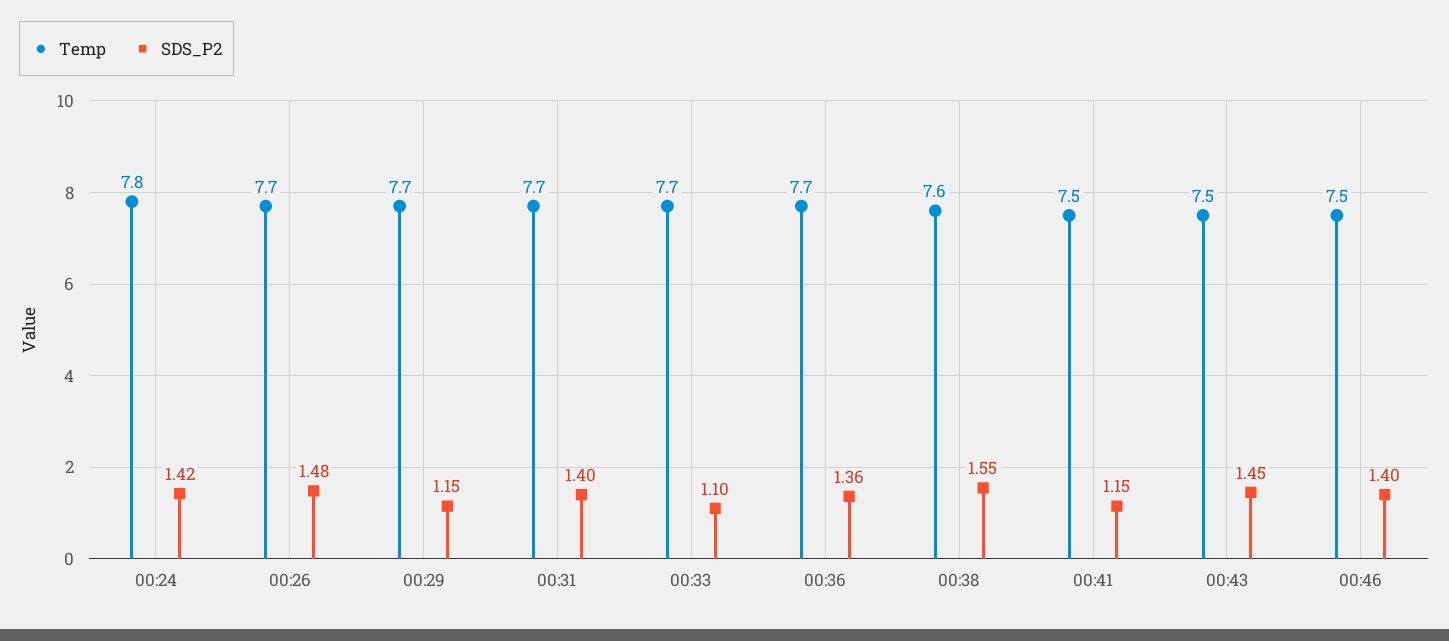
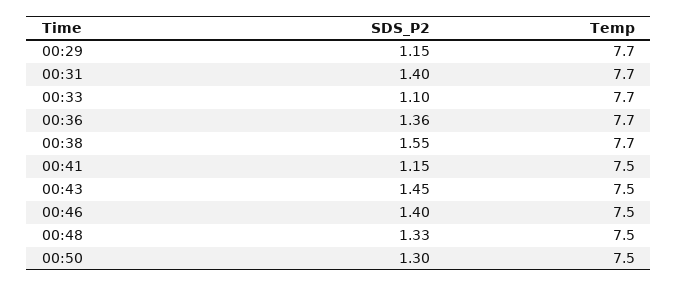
Temp, 00:24: 7.8 -> none
SDS_P2, 00:24: 1.42 -> none
Temp, 00:26: 7.7 -> none
SDS_P2, 00:26: 1.48 -> none
Temp, 00:38: 7.6 -> 7.7
SDS_P2, 00:48: none -> 1.33
Temp, 00:48: none -> 7.5
SDS_P2, 00:50: none -> 1.3
Temp, 00:50: none -> 7.5

